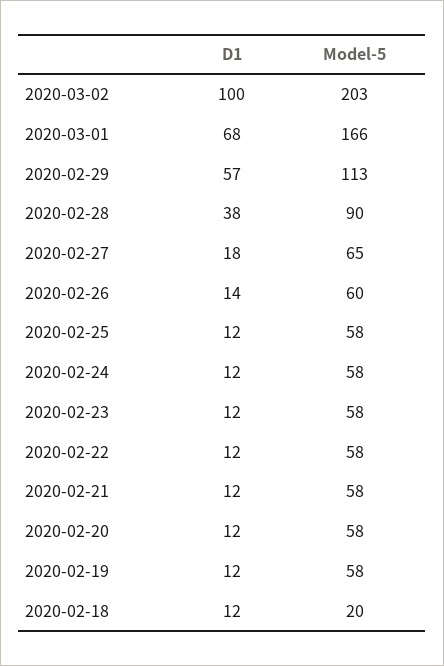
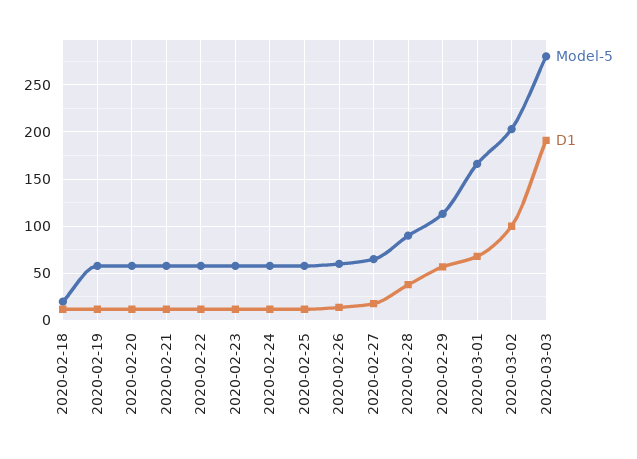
Model-5, 2020-03-03: none -> 280
D1, 2020-03-03: none -> 190

